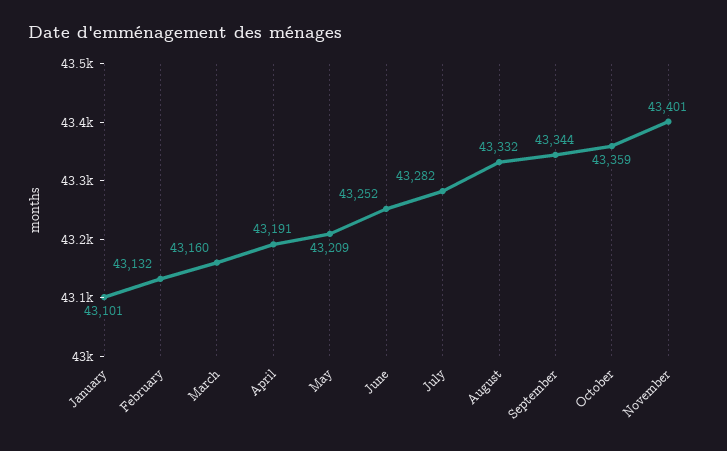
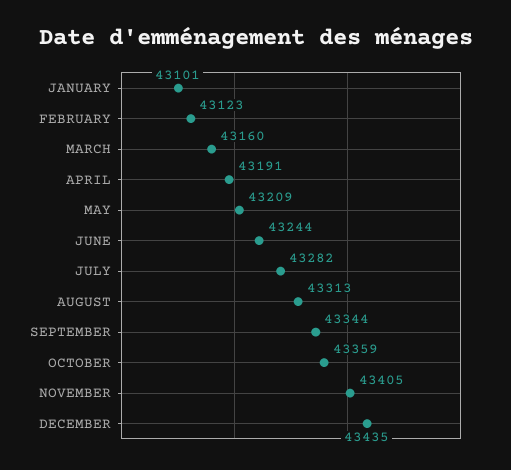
February: 43132 -> 43123
June: 43252 -> 43244
August: 43332 -> 43313
November: 43401 -> 43405
DECEMBER: none -> 43435

